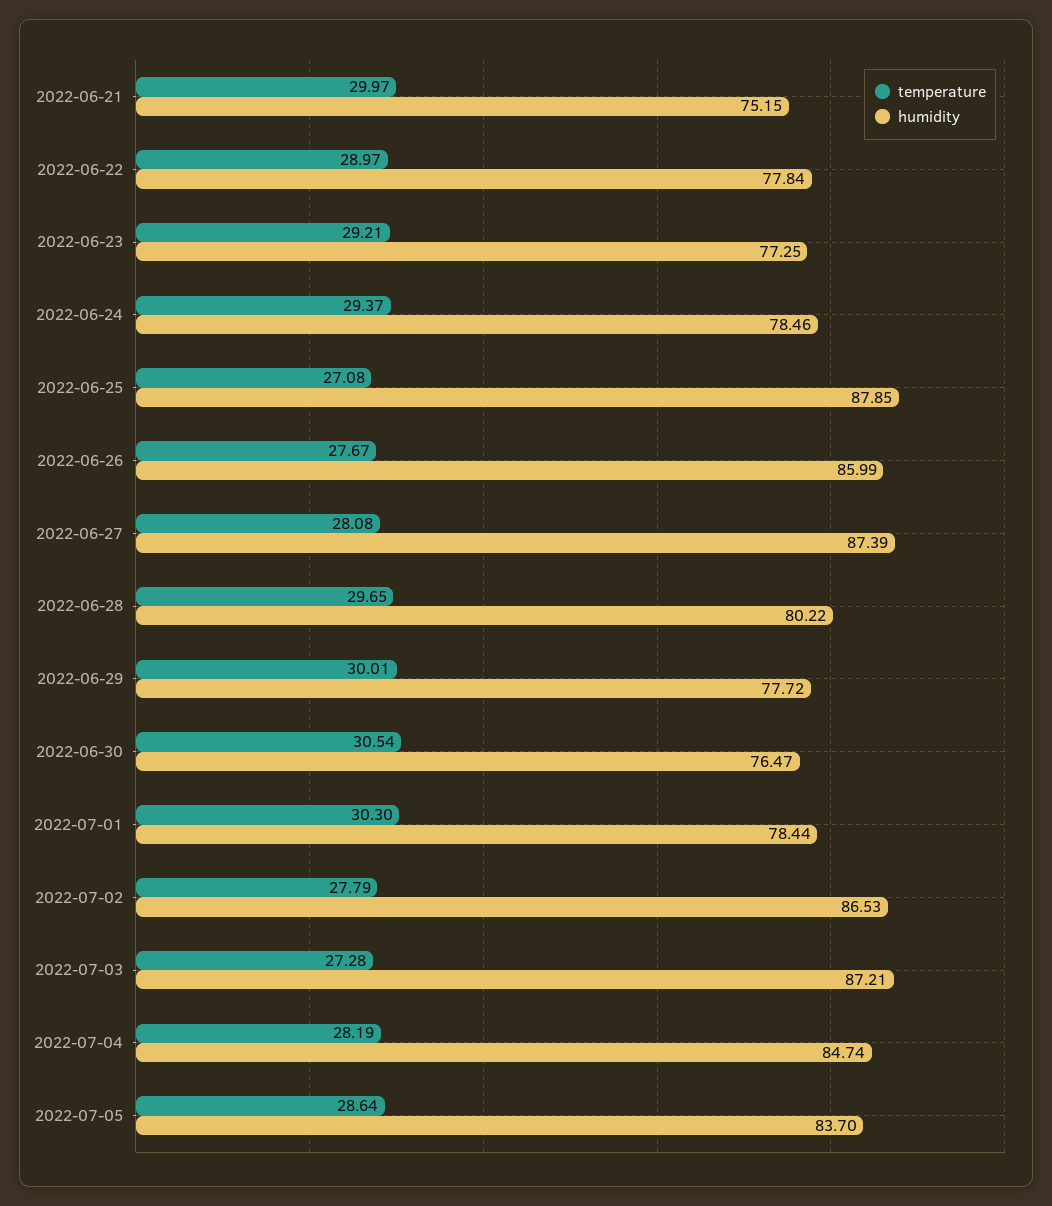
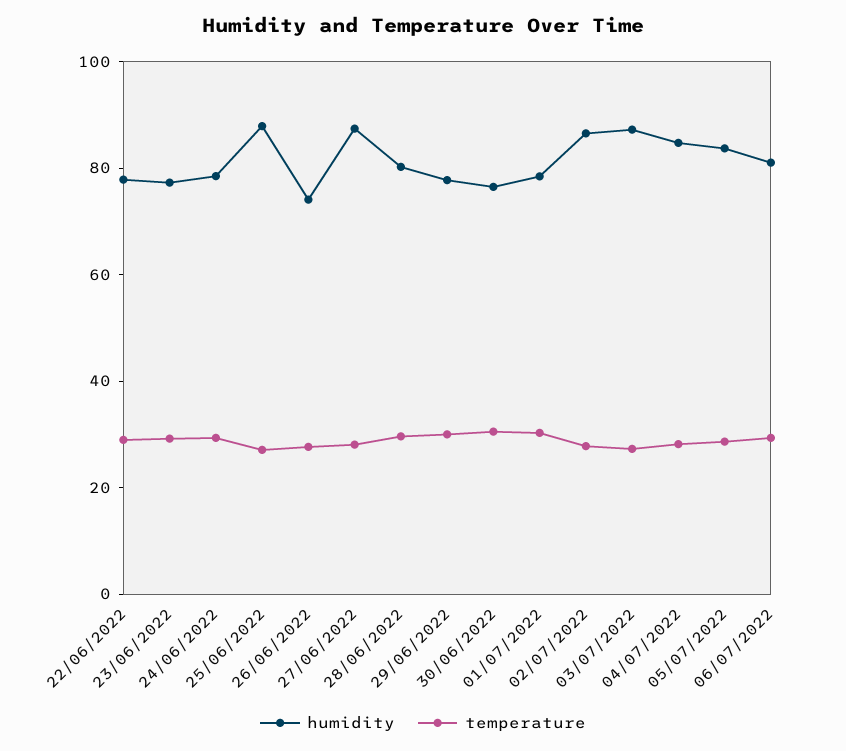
temperature, 2022-06-21: 29.97 -> none
humidity, 2022-06-21: 75.15 -> none
humidity, 2022-06-26: 85.99 -> 75
humidity, 06/07/2022: none -> 80
temperature, 06/07/2022: none -> 30

